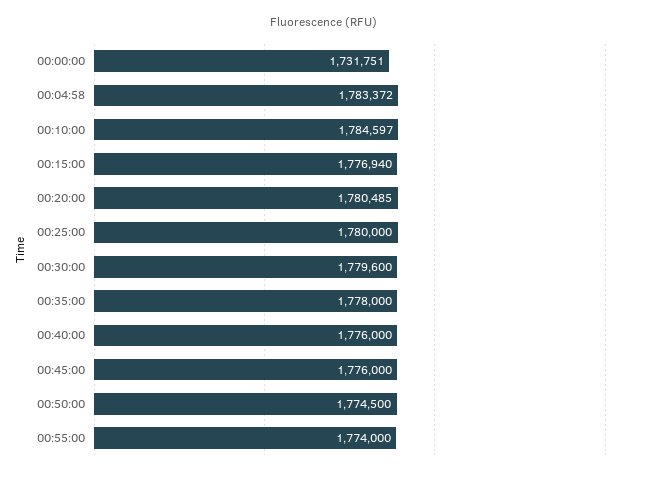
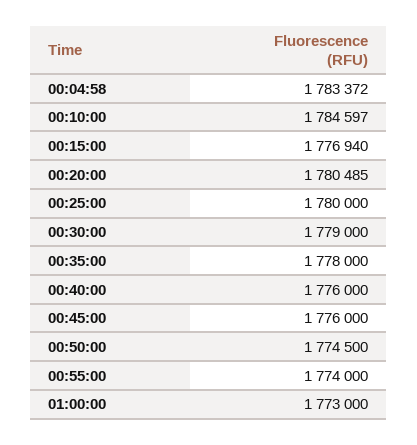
00:00:00: 1731751 -> none
00:30:00: 1779600 -> 1779000
01:00:00: none -> 1773000

